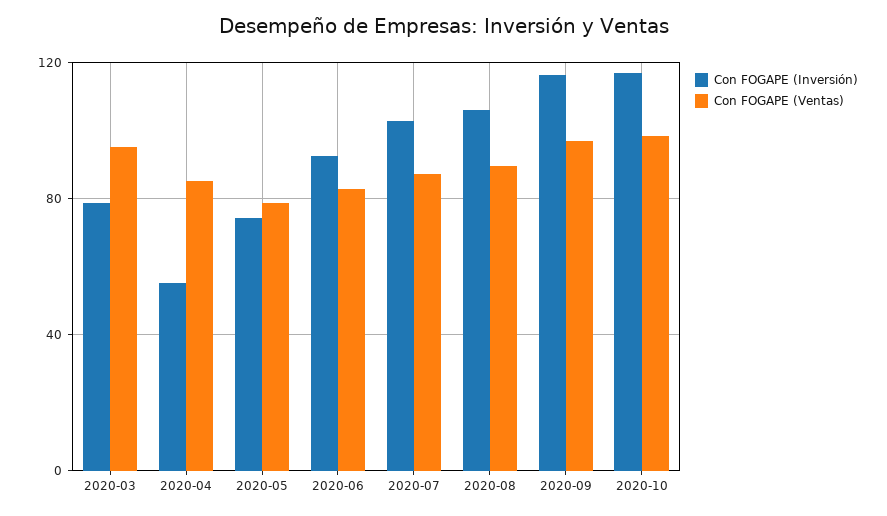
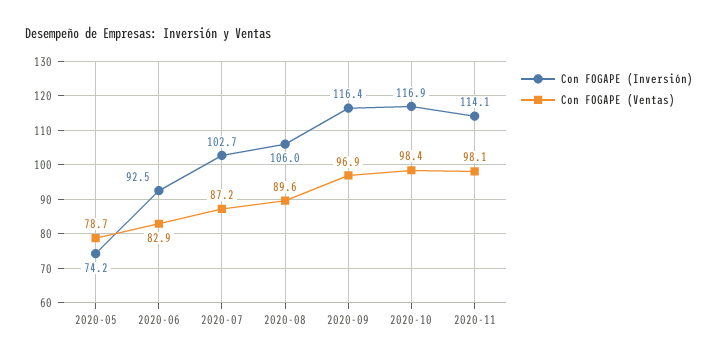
Con FOGAPE (Inversión), 2020-03: 80 -> none
Con FOGAPE (Ventas), 2020-03: 95 -> none
Con FOGAPE (Inversión), 2020-04: 55 -> none
Con FOGAPE (Ventas), 2020-04: 85 -> none
Con FOGAPE (Inversión), 2020-11: none -> 114.1
Con FOGAPE (Ventas), 2020-11: none -> 98.1

